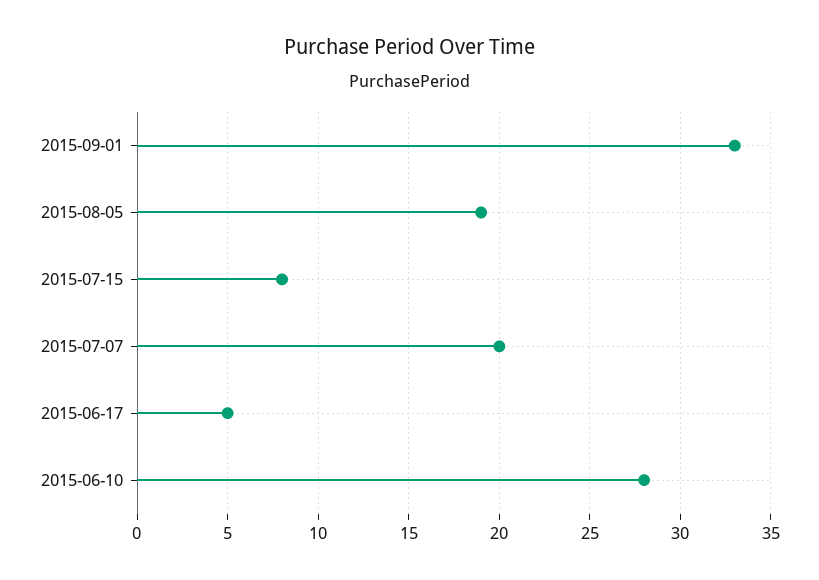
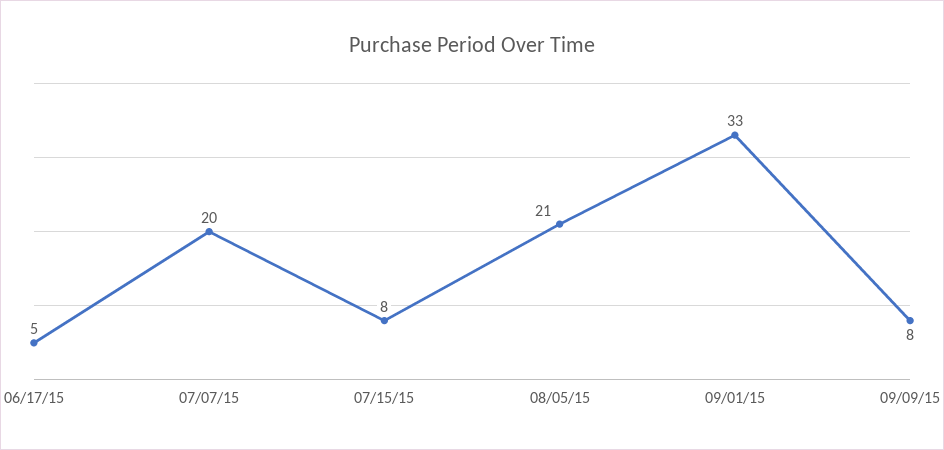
2015-08-05: 19 -> 21
2015-06-10: 28 -> none
09/09/15: none -> 8

